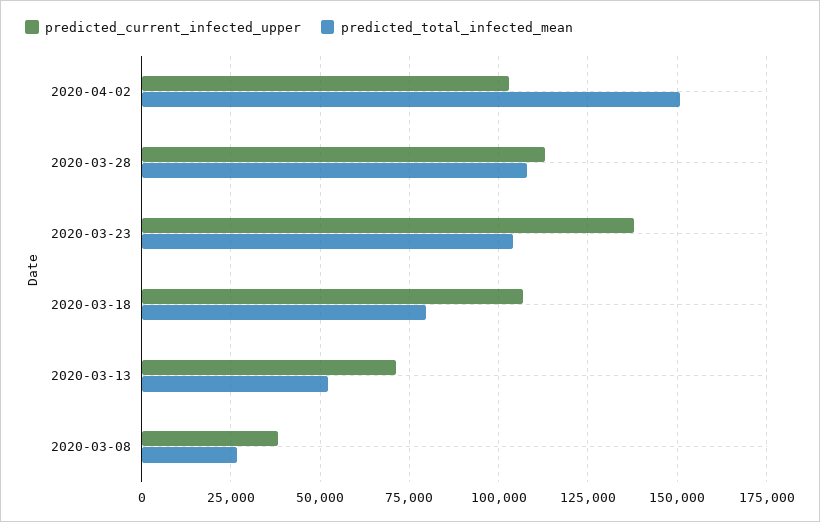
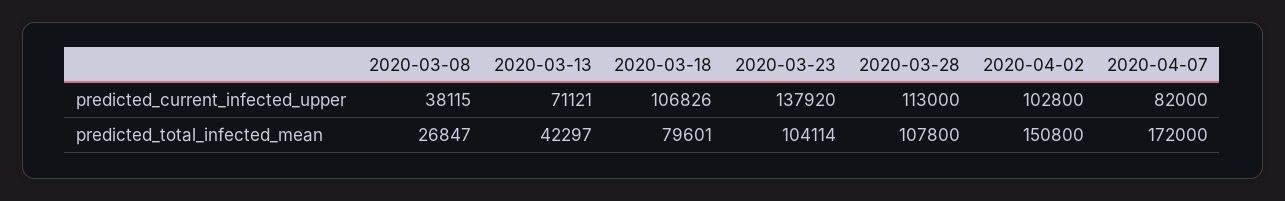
predicted_total_infected_mean, 2020-03-13: 52500 -> 42297
predicted_current_infected_upper, 2020-04-07: none -> 82000
predicted_total_infected_mean, 2020-04-07: none -> 172000

